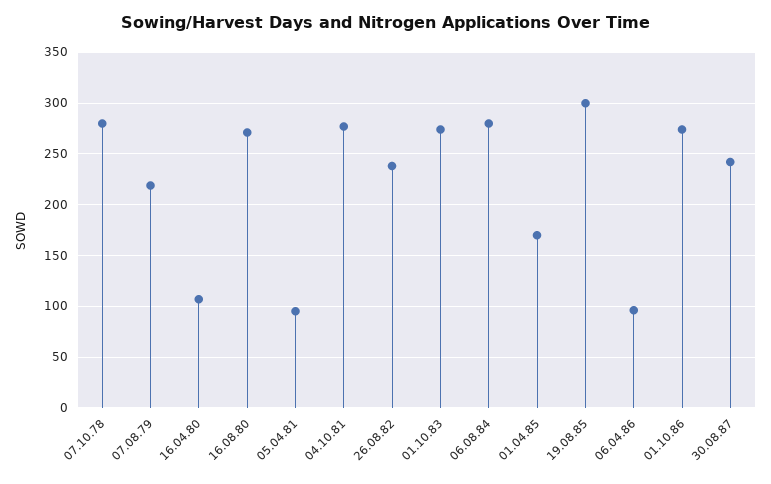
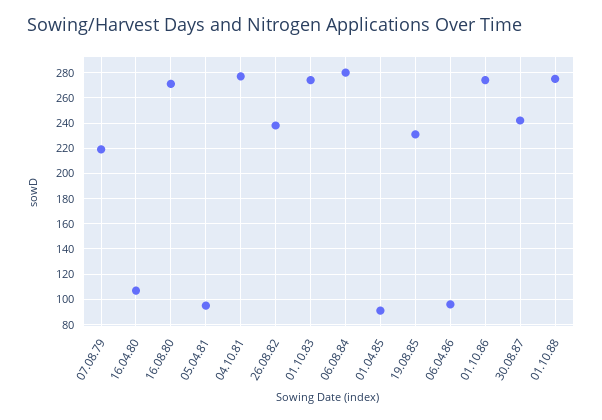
07.10.78: 280 -> none
01.04.85: 170 -> 90
19.08.85: 300 -> 230
01.10.88: none -> 275

